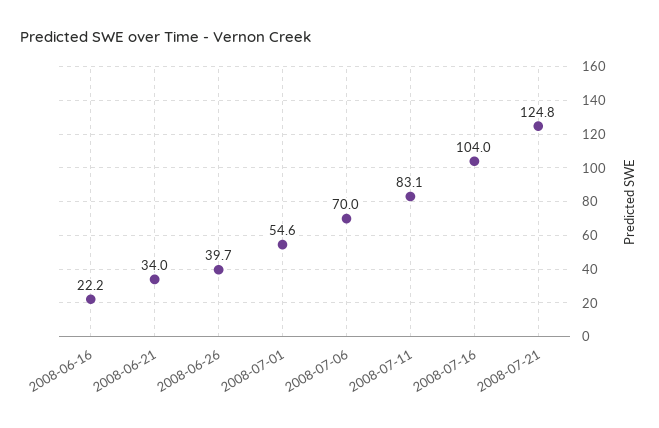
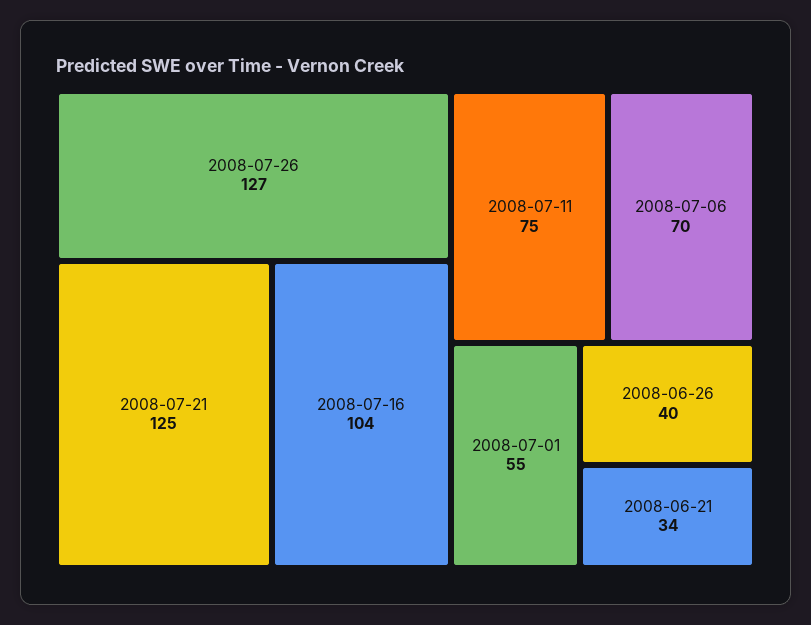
2008-06-16: 22.2 -> none
2008-07-11: 83.1 -> 75
2008-07-26: none -> 127

